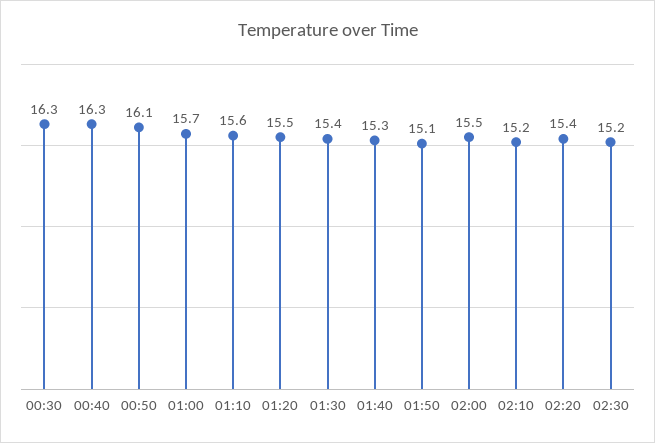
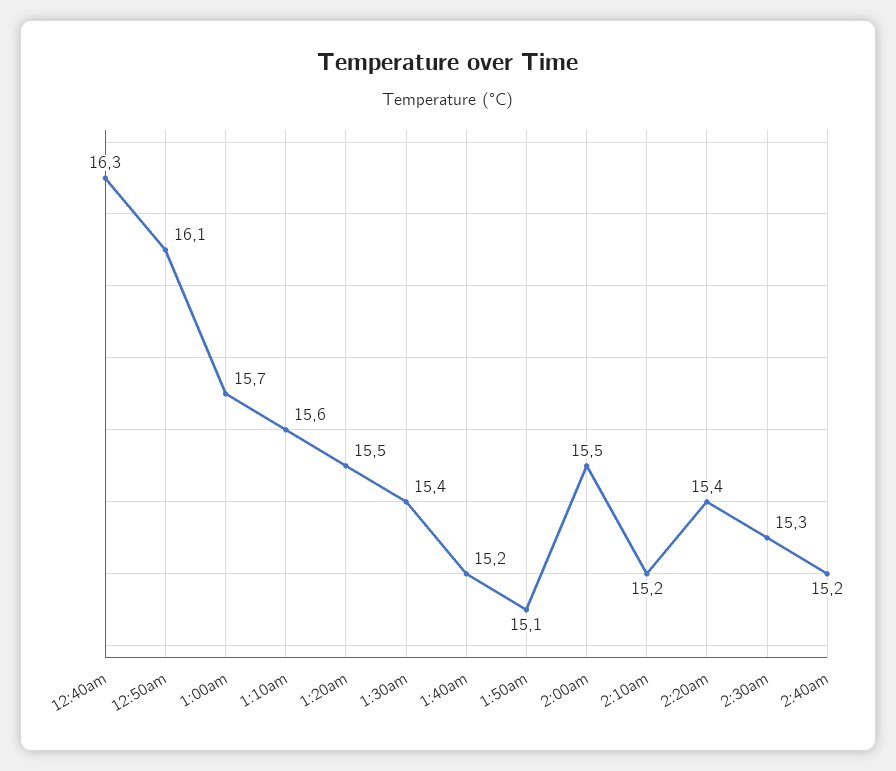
00:30: 16.3 -> none
01:40: 15.3 -> 15.2
02:30: 15.2 -> 15.3
2:40am: none -> 15.2

